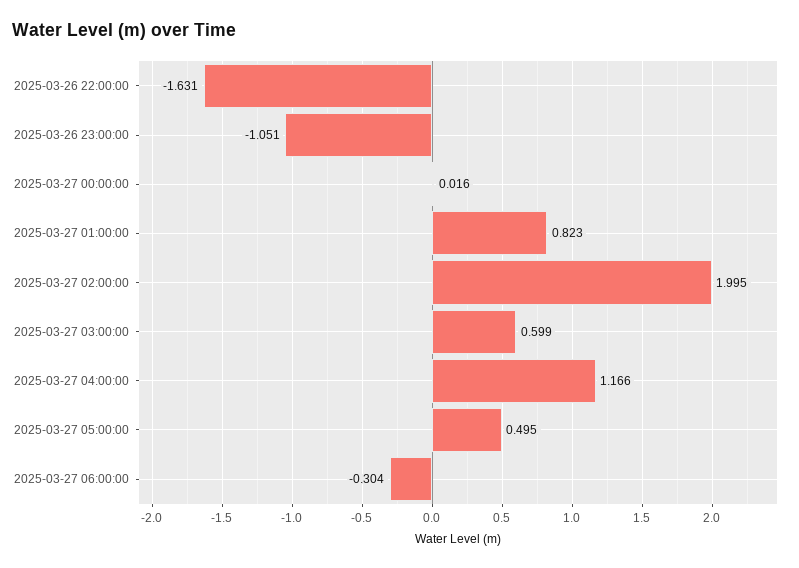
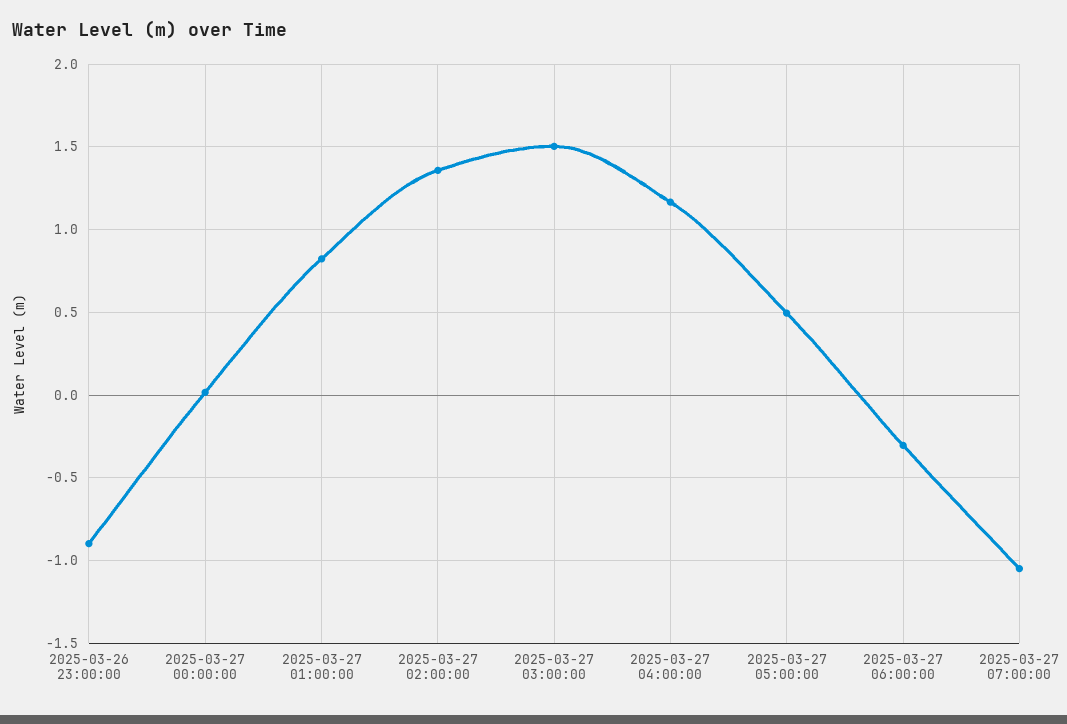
2025-03-26 22:00:00: -1.631 -> none
2025-03-26 23:00:00: -1.051 -> -0.9
2025-03-27 02:00:00: 1.995 -> 1.35
2025-03-27 03:00:00: 0.599 -> 1.5
2025-03-27 07:00:00: none -> -1.05

